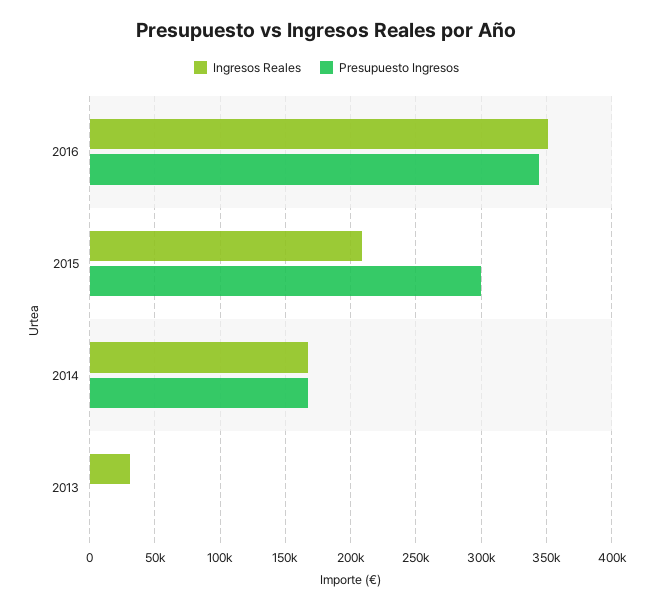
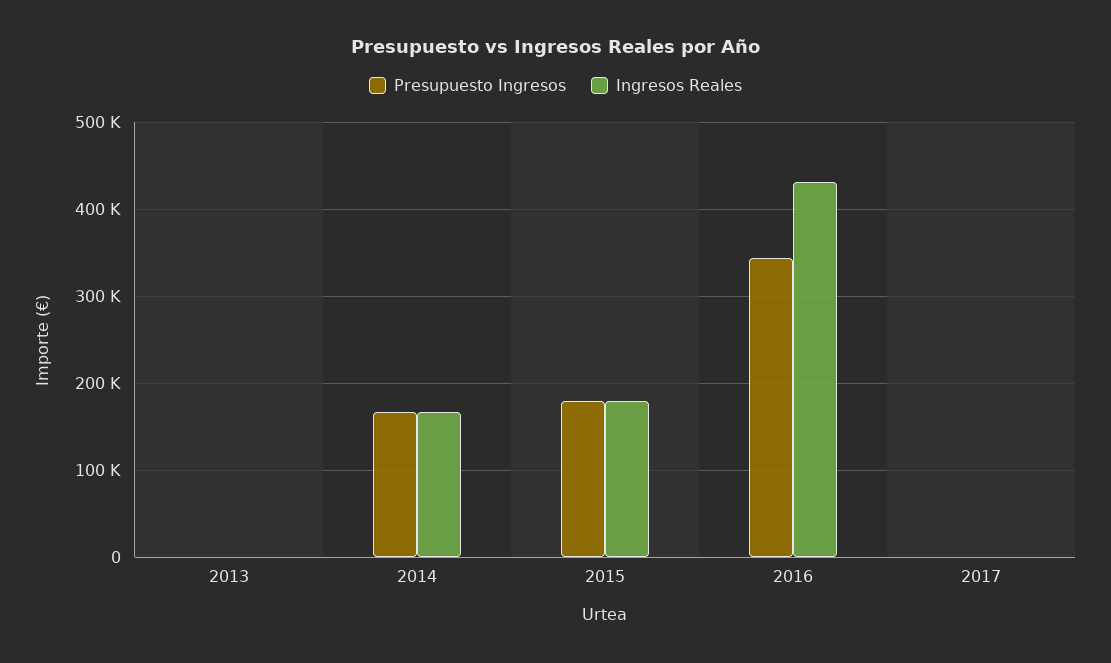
Ingresos Reales, 2016: 350000 -> 430000
Ingresos Reales, 2015: 210000 -> 180000
Presupuesto Ingresos, 2015: 300000 -> 180000
Ingresos Reales, 2013: 30000 -> 0
Presupuesto Ingresos, 2017: none -> 0
Ingresos Reales, 2017: none -> 0

